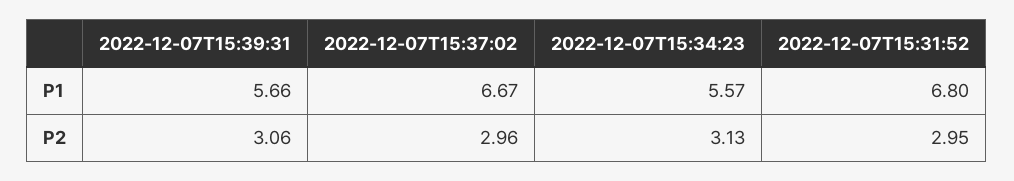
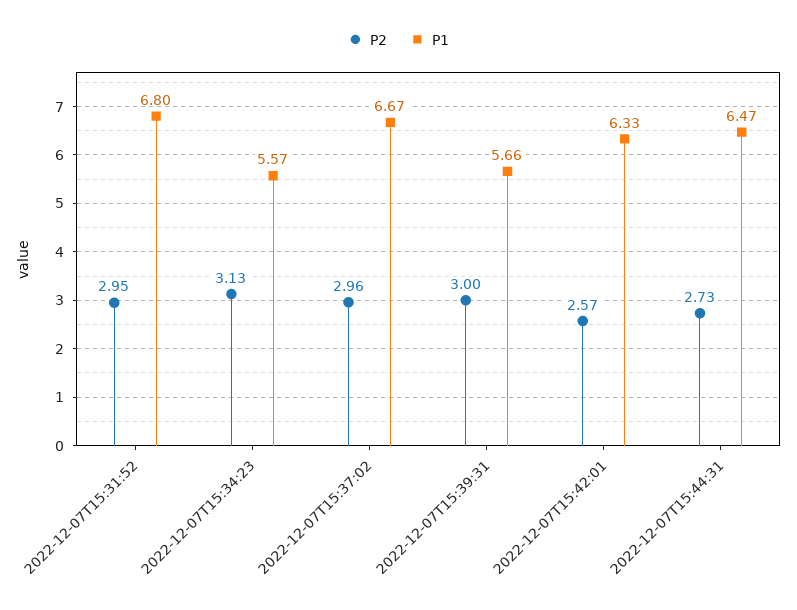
P2, 2022-12-07T15:39:31: 3.06 -> 3
P2, 2022-12-07T15:42:01: none -> 2.57
P1, 2022-12-07T15:42:01: none -> 6.33
P2, 2022-12-07T15:44:31: none -> 2.73
P1, 2022-12-07T15:44:31: none -> 6.47

